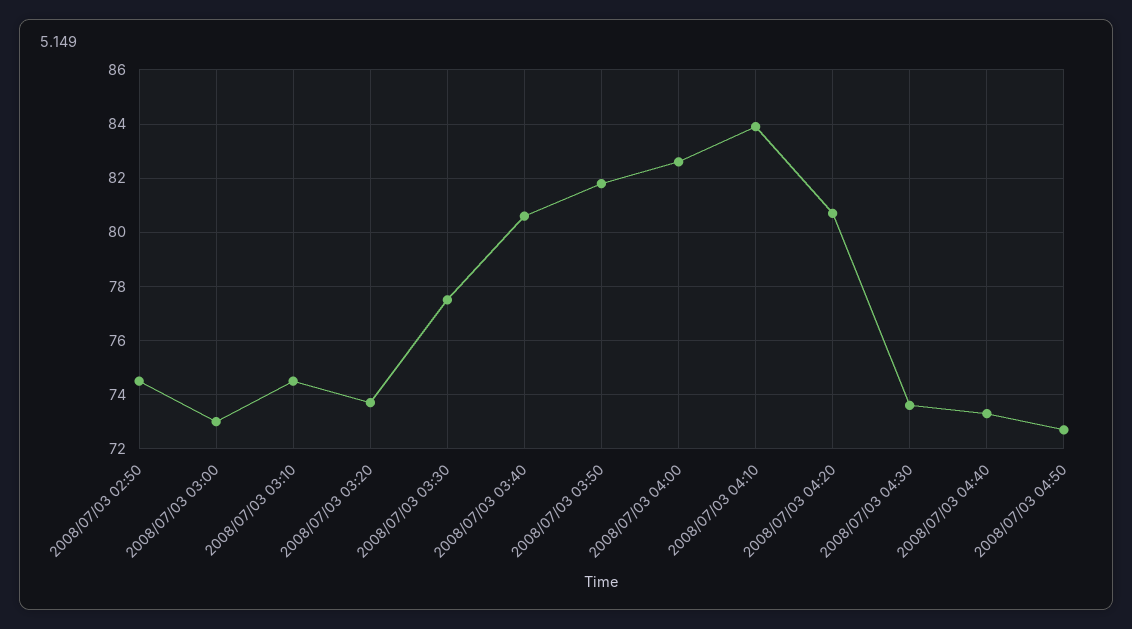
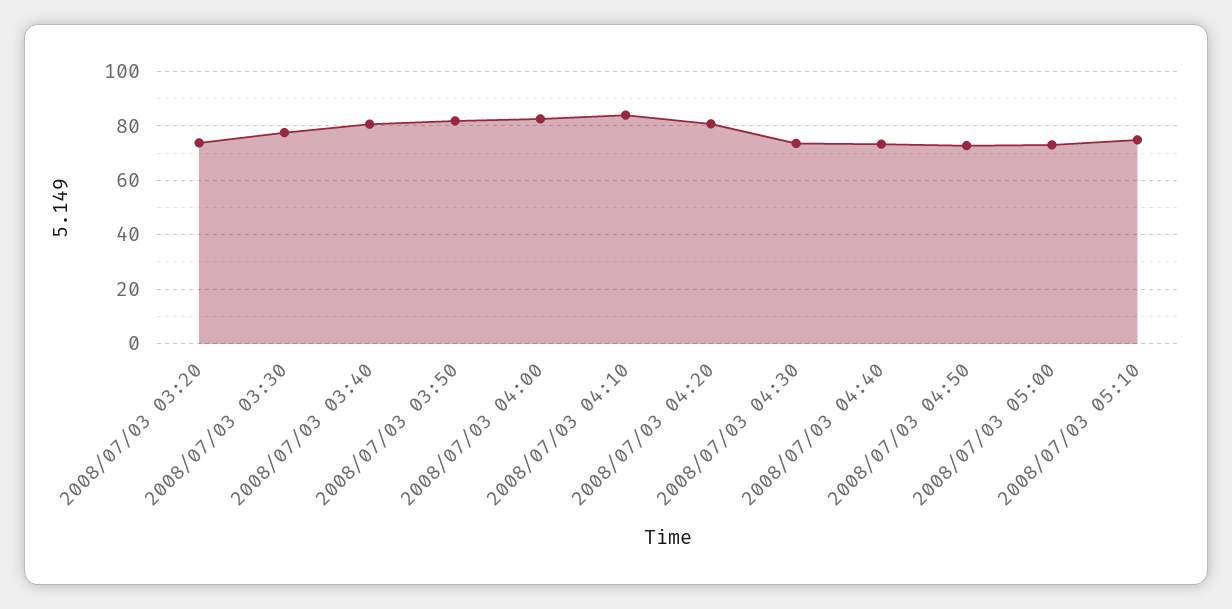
2008/07/03 02:50: 74.5 -> none
2008/07/03 03:00: 73 -> none
2008/07/03 03:10: 74.5 -> none
2008/07/03 05:00: none -> 72.5
2008/07/03 05:10: none -> 75

